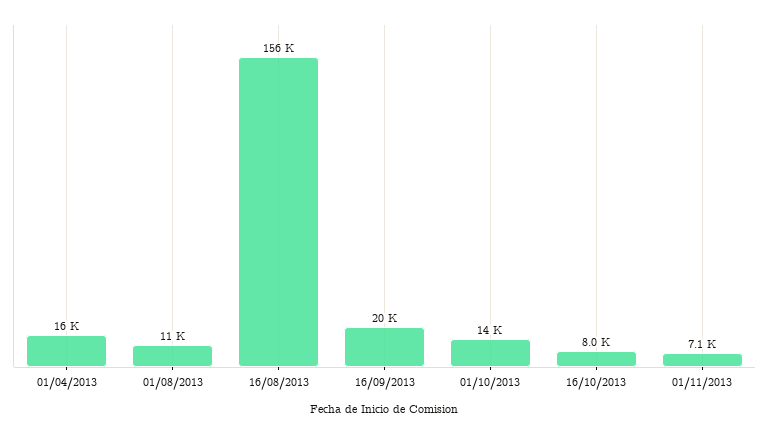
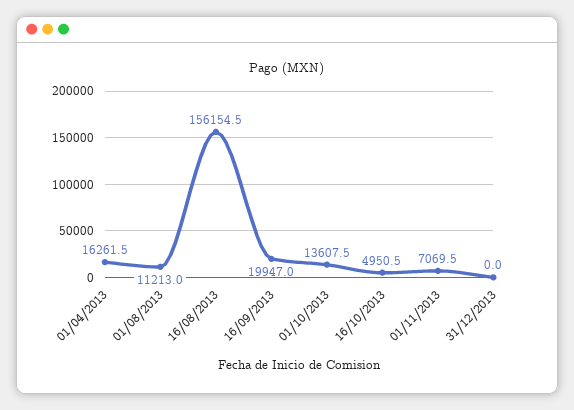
16/10/2013: 8000 -> 4950.5
31/12/2013: none -> 0

